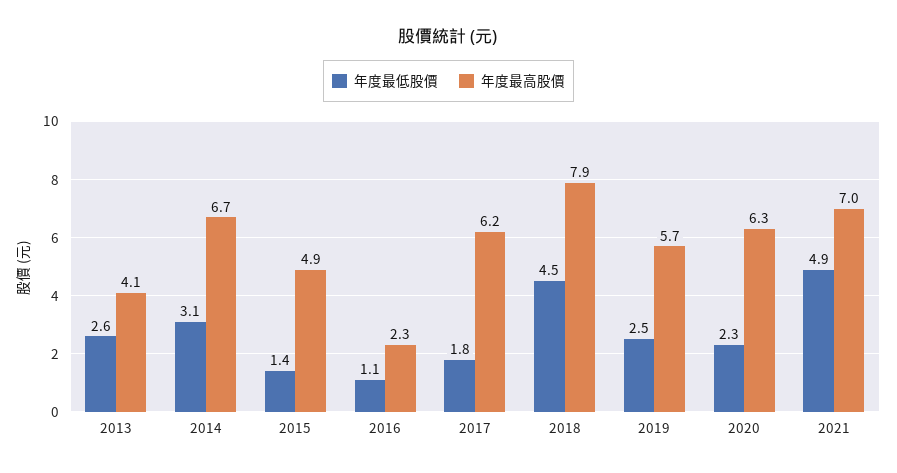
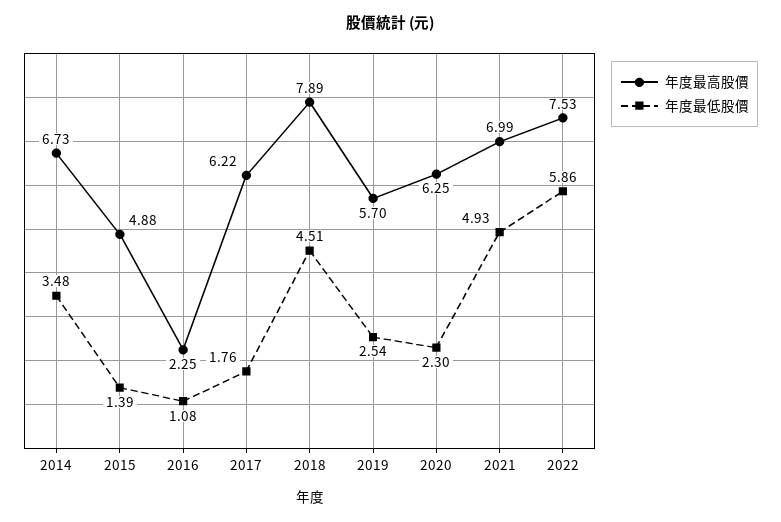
年度最低股價, 2013: 2.6 -> none
年度最高股價, 2013: 4.1 -> none
年度最低股價, 2014: 3.1 -> 3.48
年度最高股價, 2022: none -> 7.53
年度最低股價, 2022: none -> 5.86

